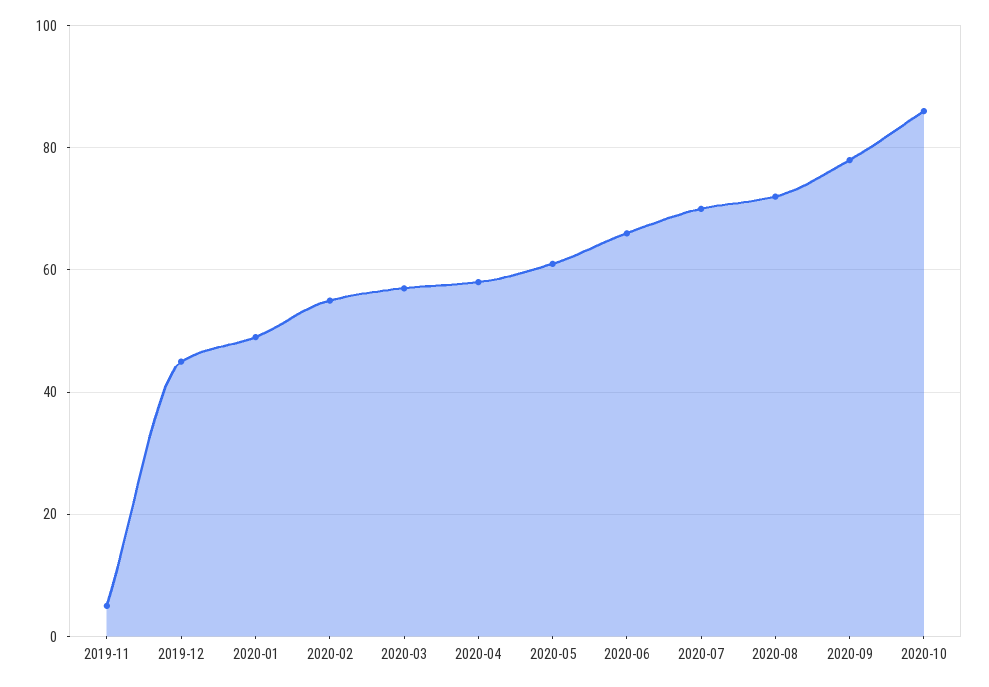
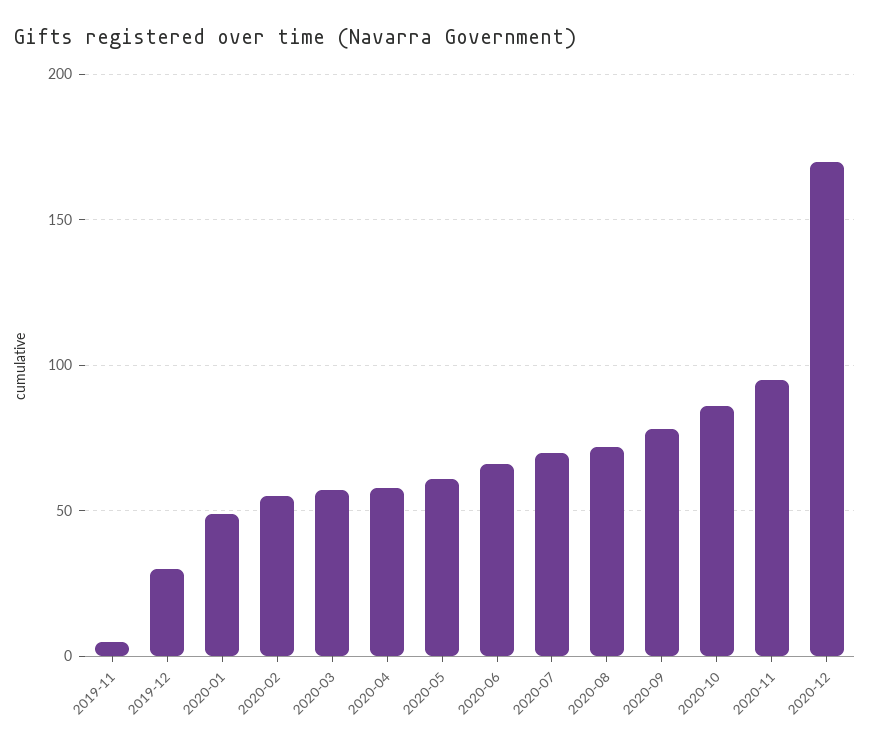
2019-12: 45 -> 30
2020-11: none -> 95
2020-12: none -> 170

